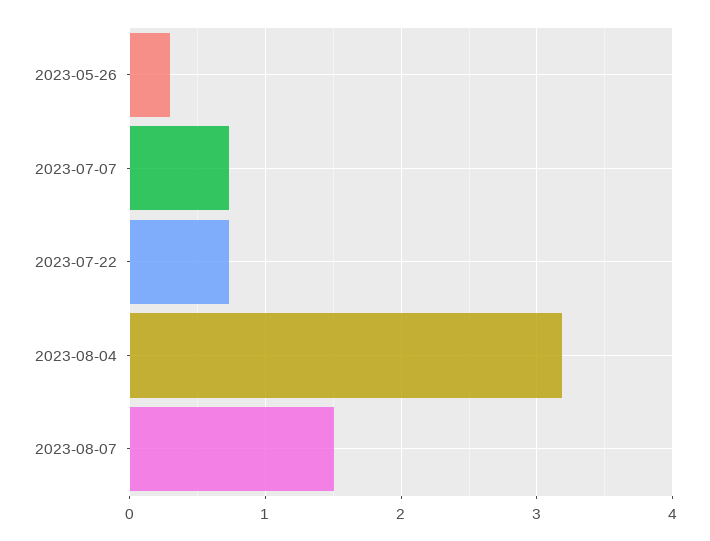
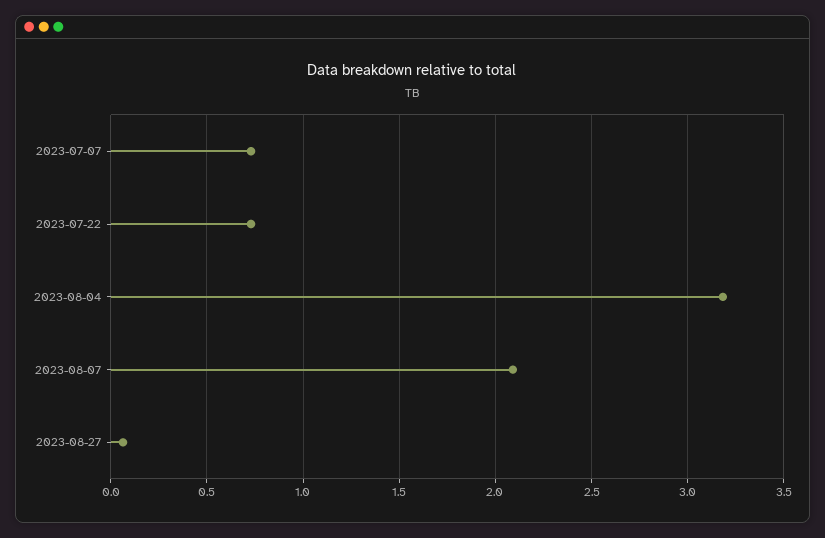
2023-05-26: 0.3 -> none
2023-08-07: 1.5 -> 2.1
2023-08-27: none -> 0.05

